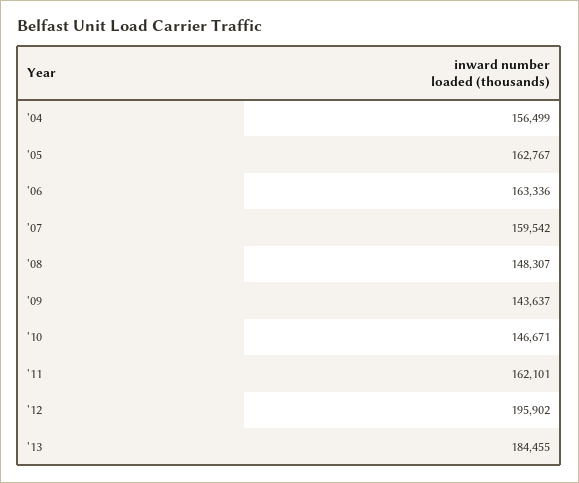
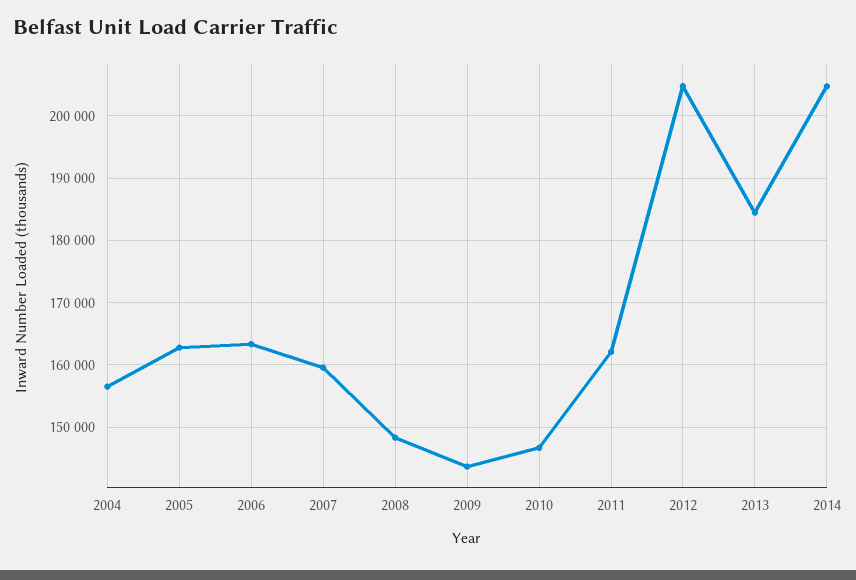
'12: 195902 -> 205000
2014: none -> 205000

